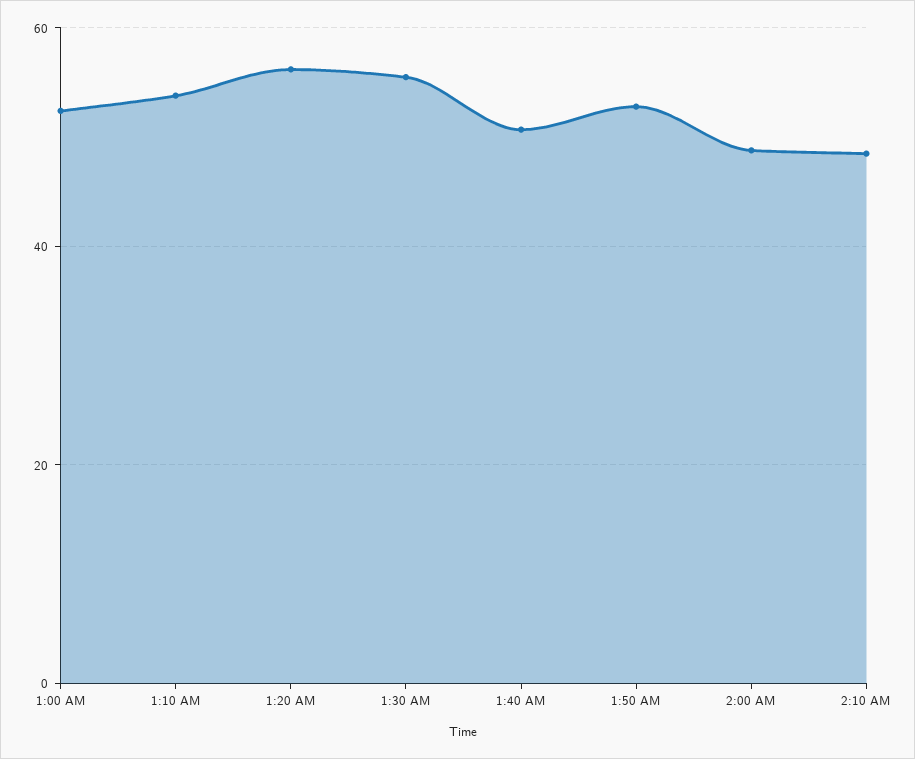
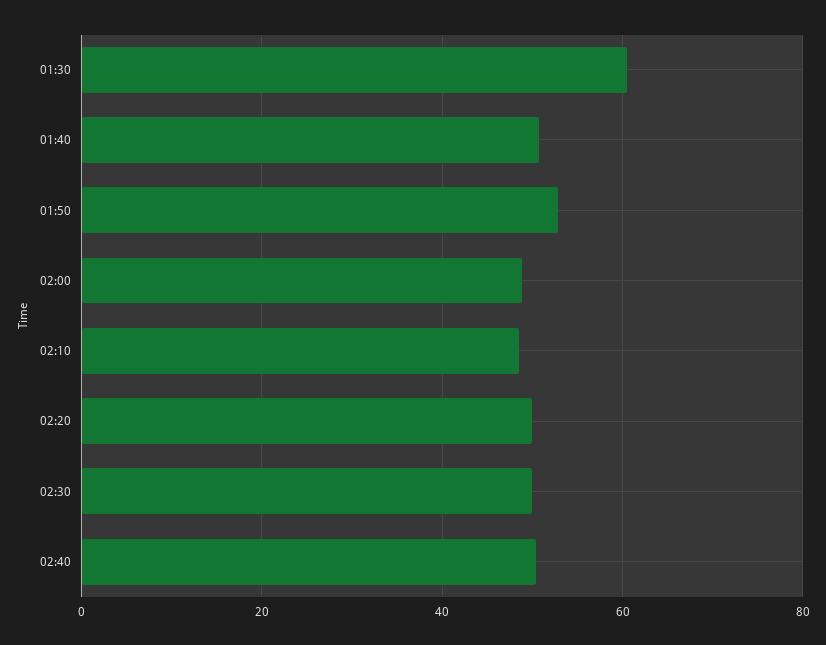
1:00 AM: 52 -> none
1:10 AM: 54 -> none
1:20 AM: 56 -> none
1:30 AM: 56 -> 60
02:20: none -> 50
02:30: none -> 50
02:40: none -> 50

